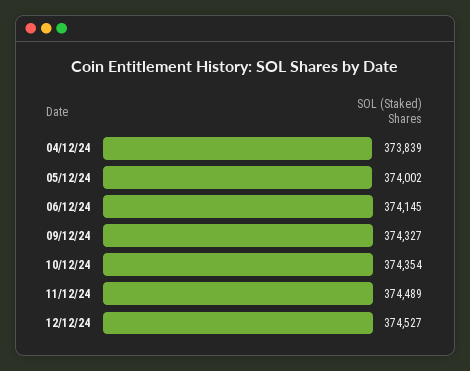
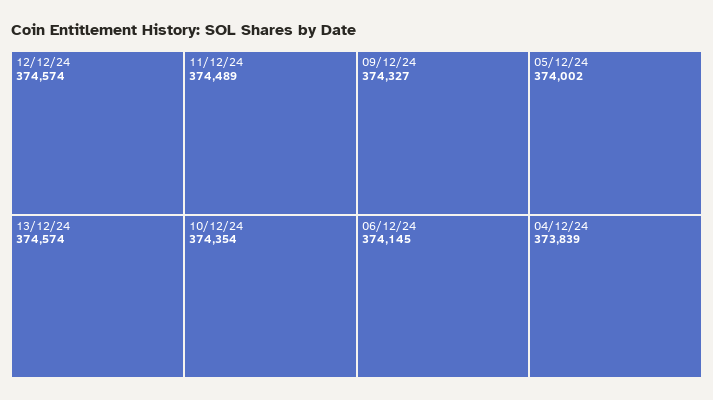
12/12/24: 374527 -> 374574
13/12/24: none -> 374574

